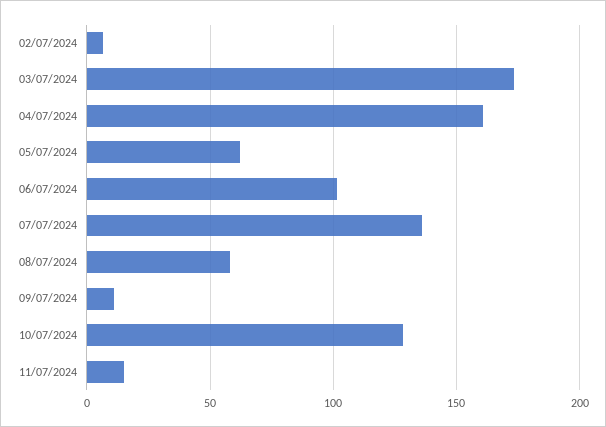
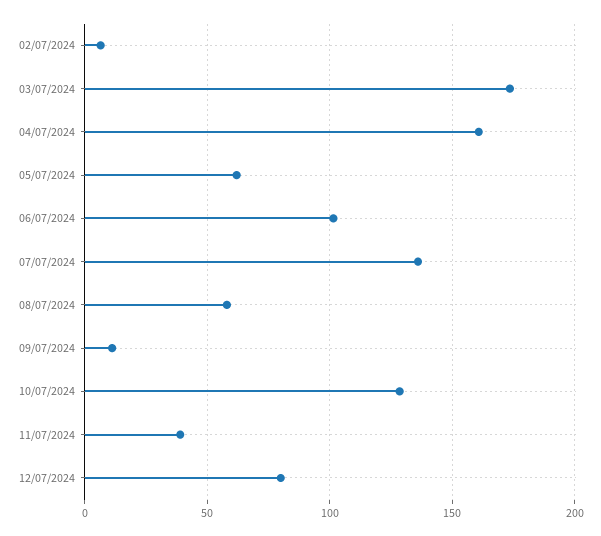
11/07/2024: 15 -> 40
12/07/2024: none -> 80

